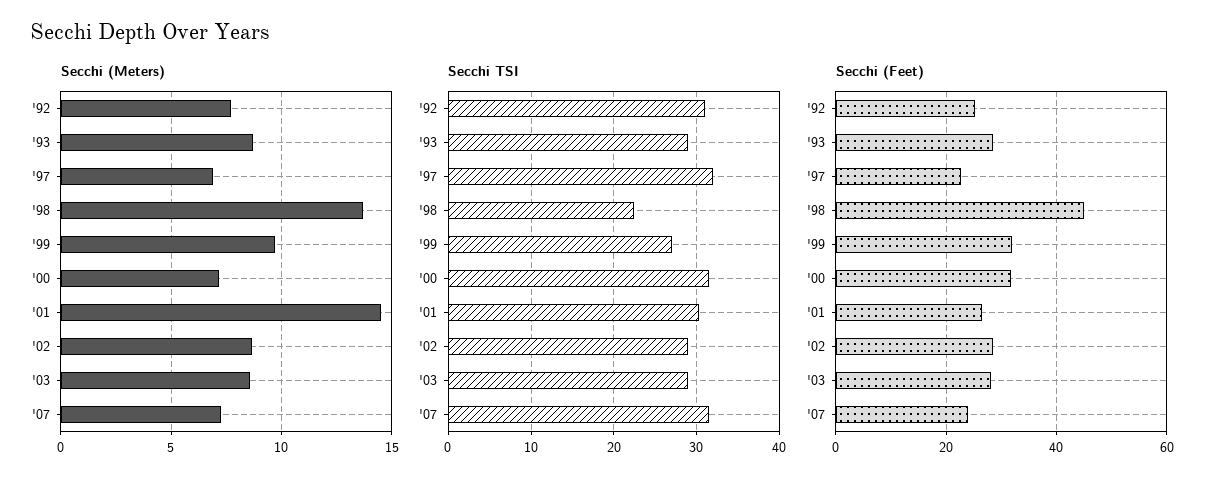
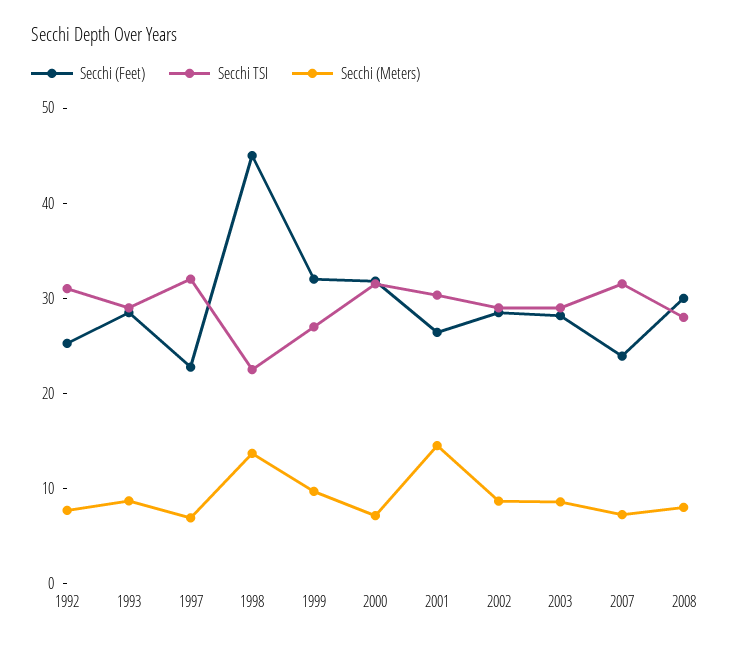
Secchi (Feet), 2008: none -> 30
Secchi TSI, 2008: none -> 28
Secchi (Meters), 2008: none -> 8

